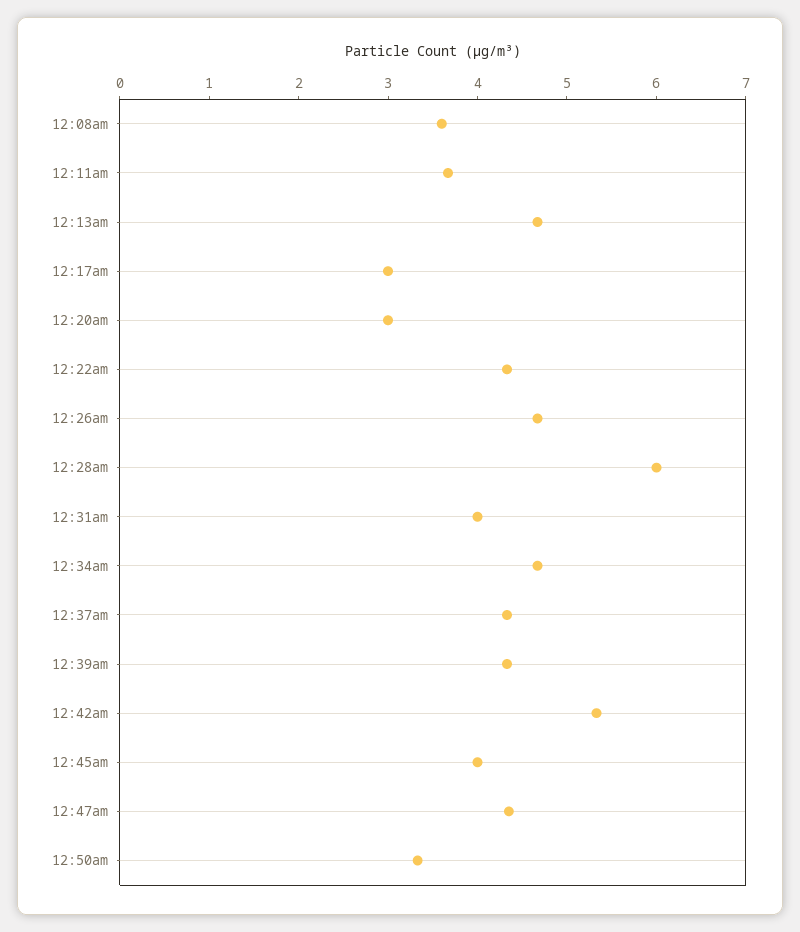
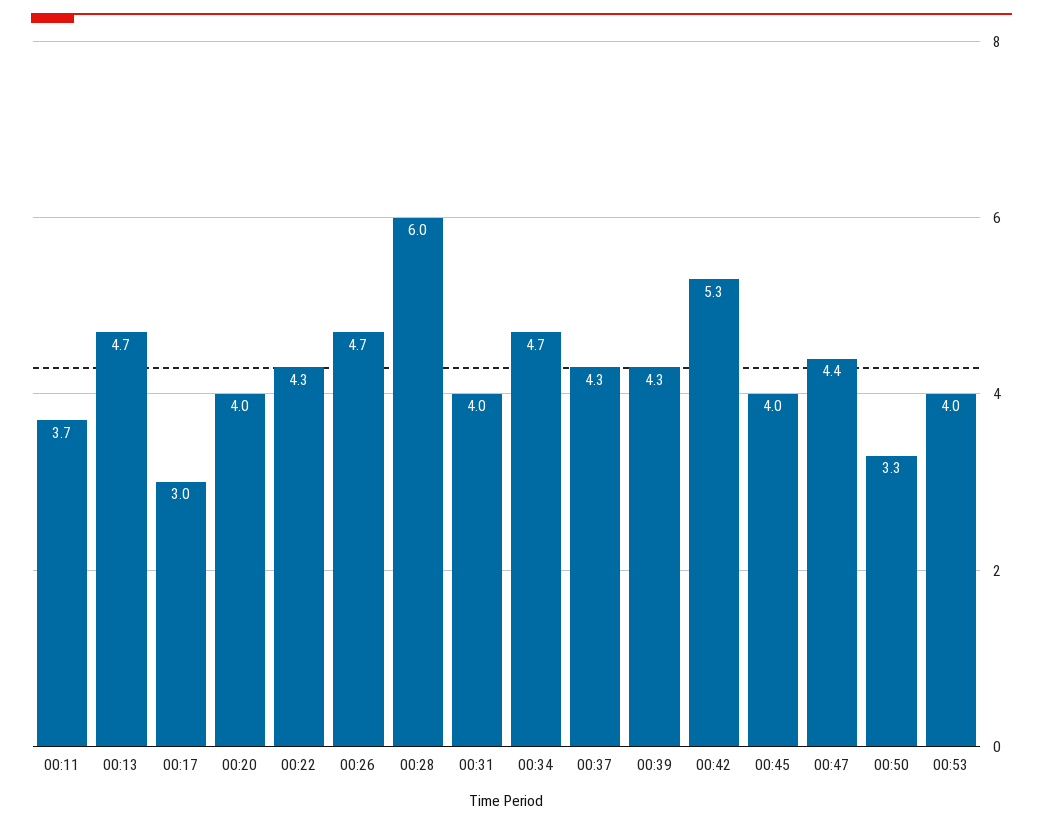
12:08am: 3.6 -> none
12:20am: 3 -> 4
00:53: none -> 4

